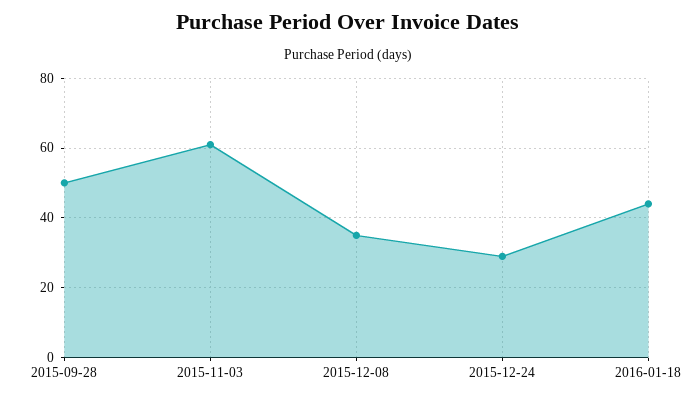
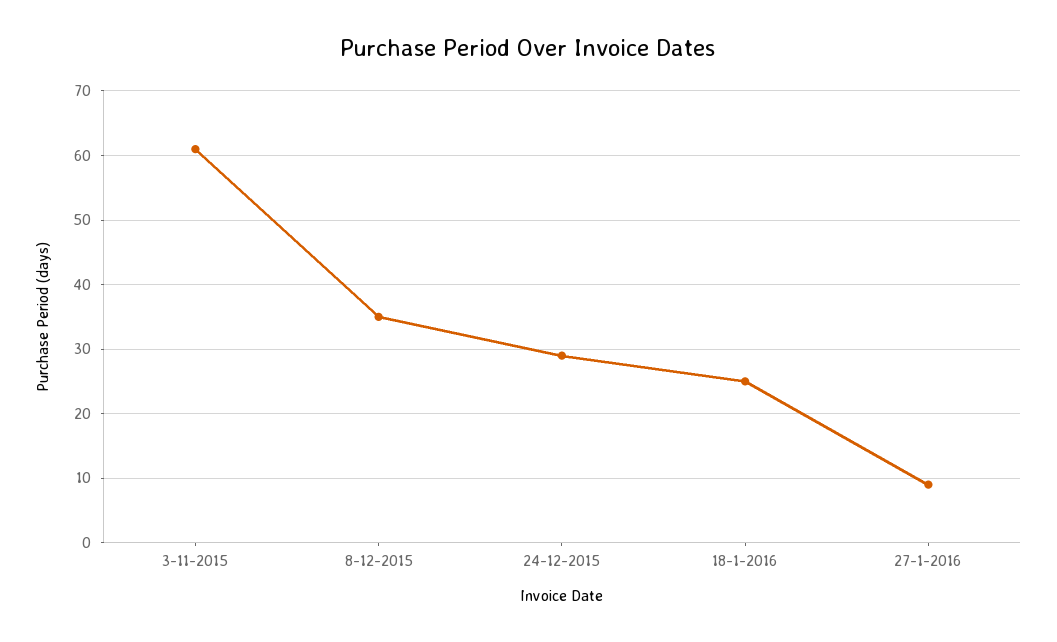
2015-09-28: 50 -> none
2016-01-18: 45 -> 25
27-1-2016: none -> 9

